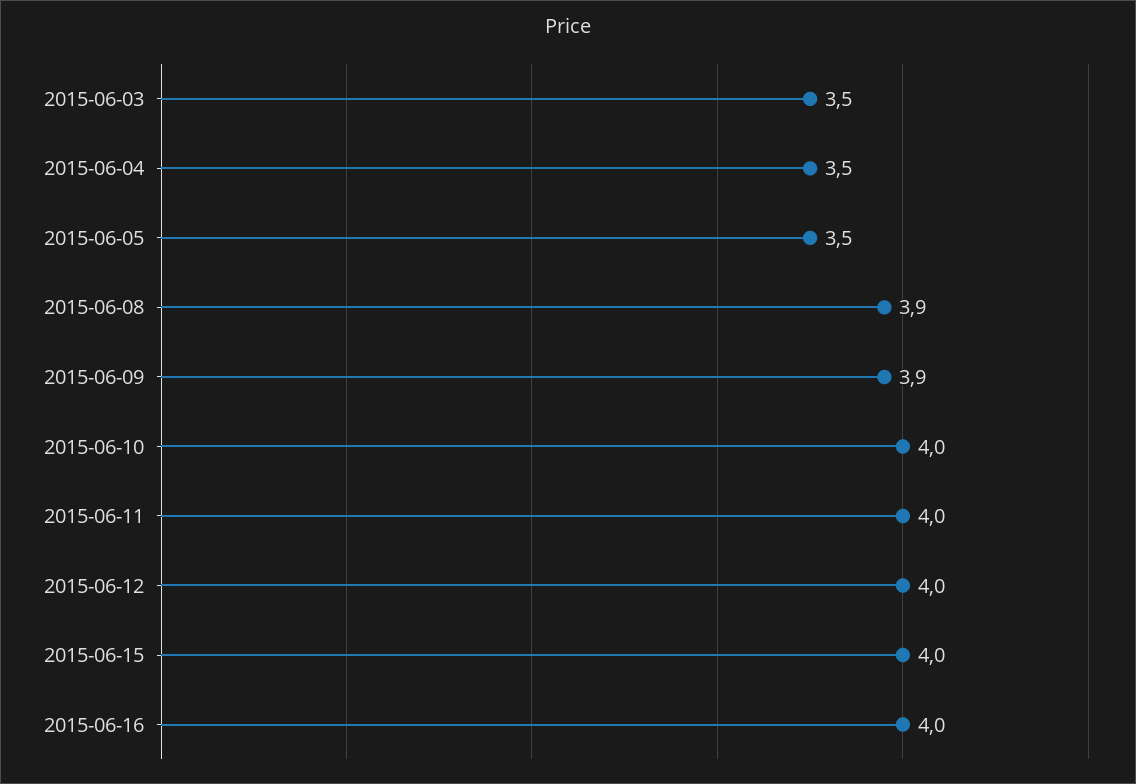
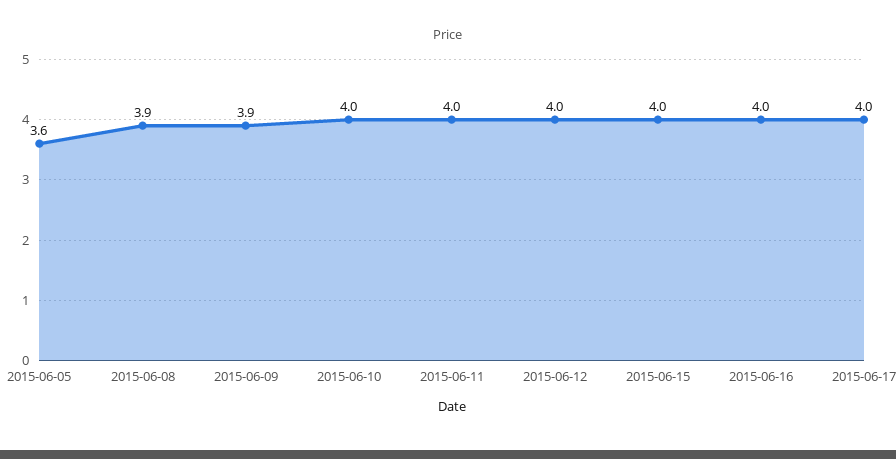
2015-06-03: 3.5 -> none
2015-06-04: 3.5 -> none
2015-06-05: 3.5 -> 3.6
2015-06-17: none -> 4

